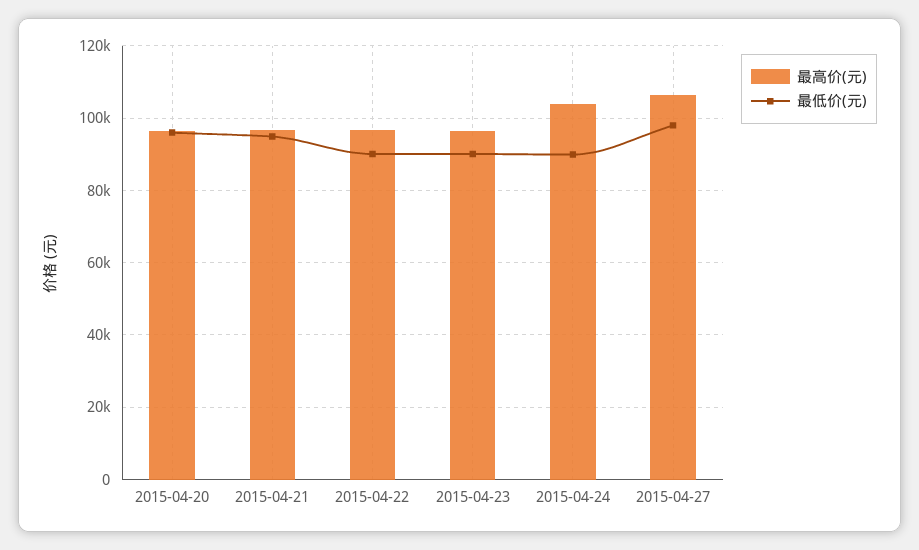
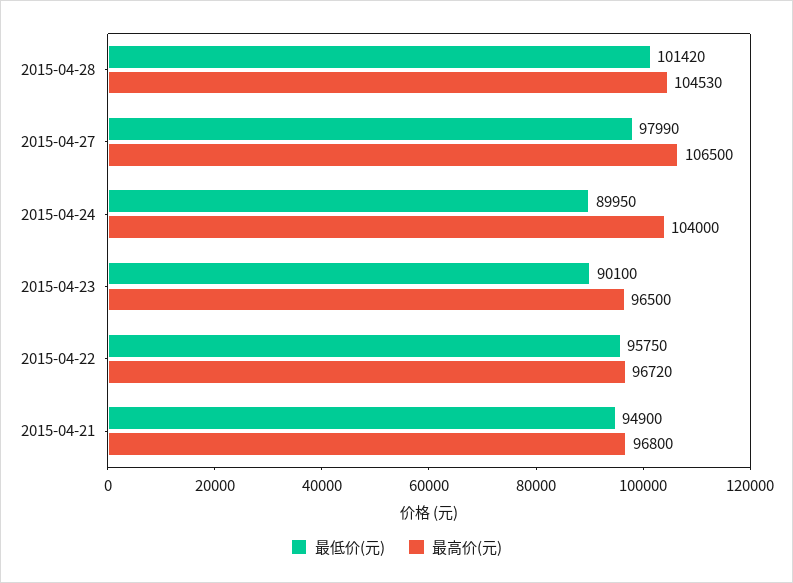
最高价(元), 2015-04-20: 96000 -> none
最低价(元), 2015-04-20: 96000 -> none
最低价(元), 2015-04-22: 90000 -> 95750
最低价(元), 2015-04-28: none -> 101420
最高价(元), 2015-04-28: none -> 104530

